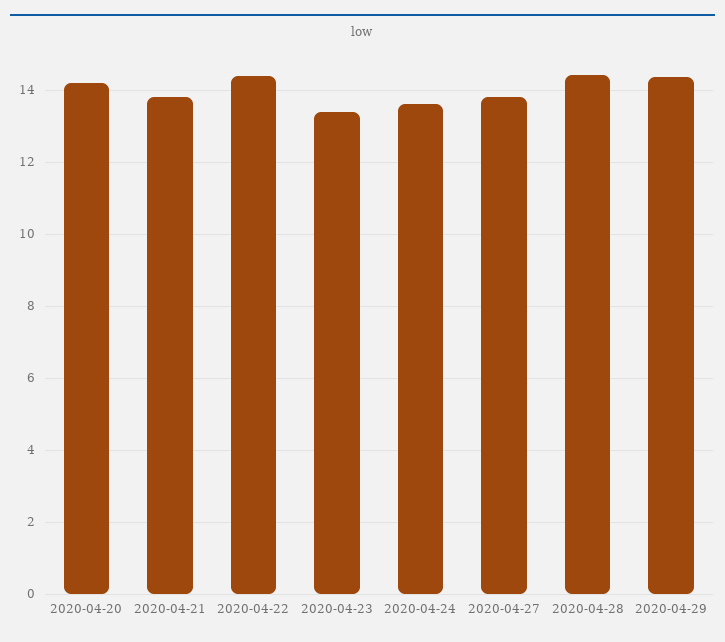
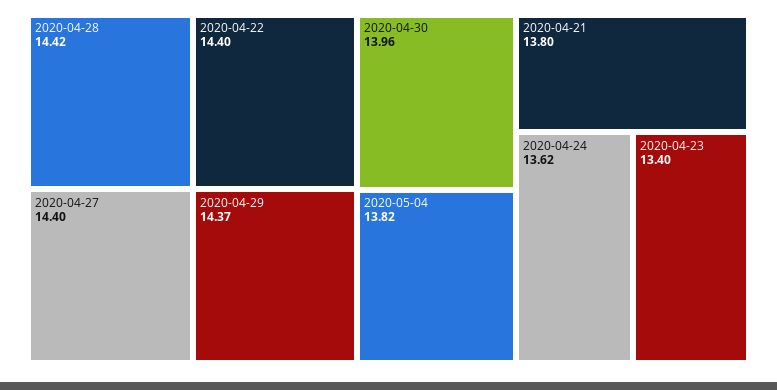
2020-04-20: 14.2 -> none
2020-04-27: 13.8 -> 14.4
2020-04-30: none -> 13.96
2020-05-04: none -> 13.82

